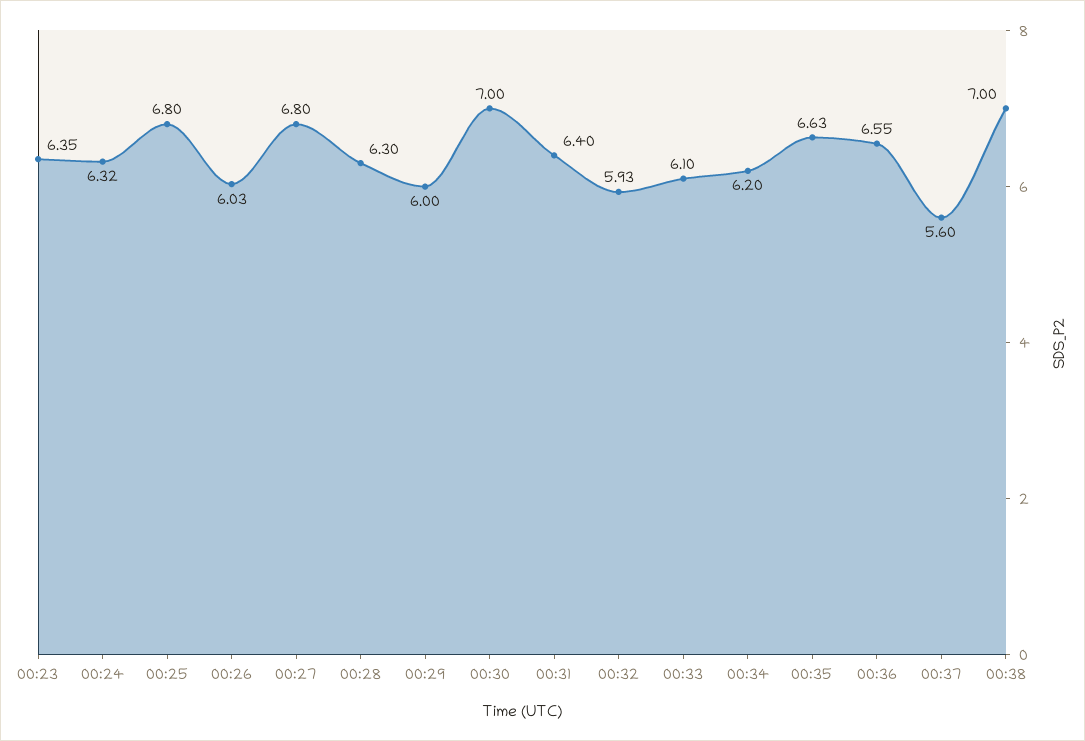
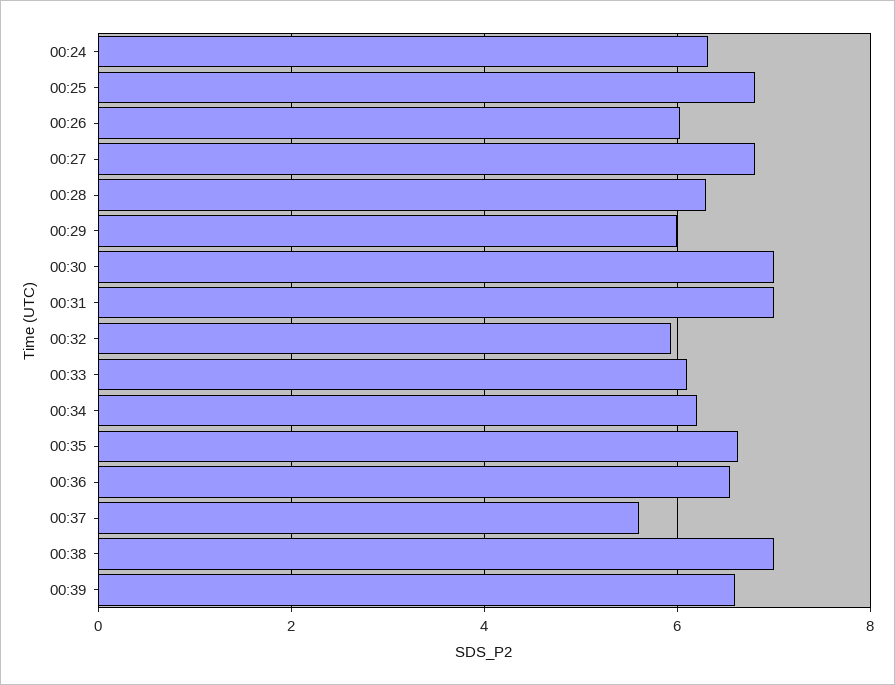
00:23: 6.35 -> none
00:31: 6.4 -> 7
00:39: none -> 6.6

